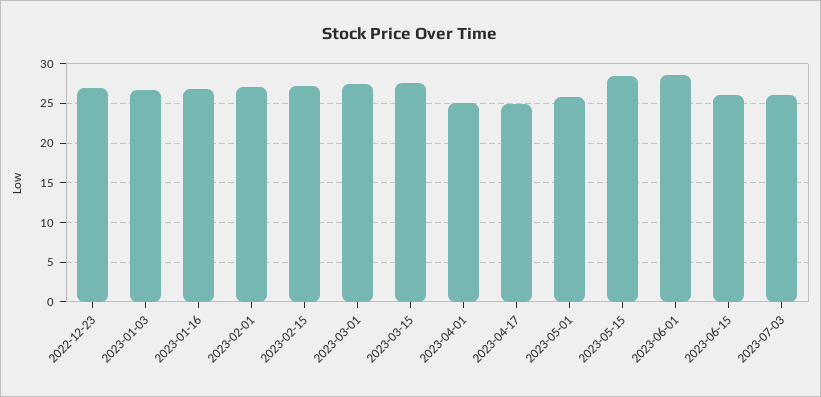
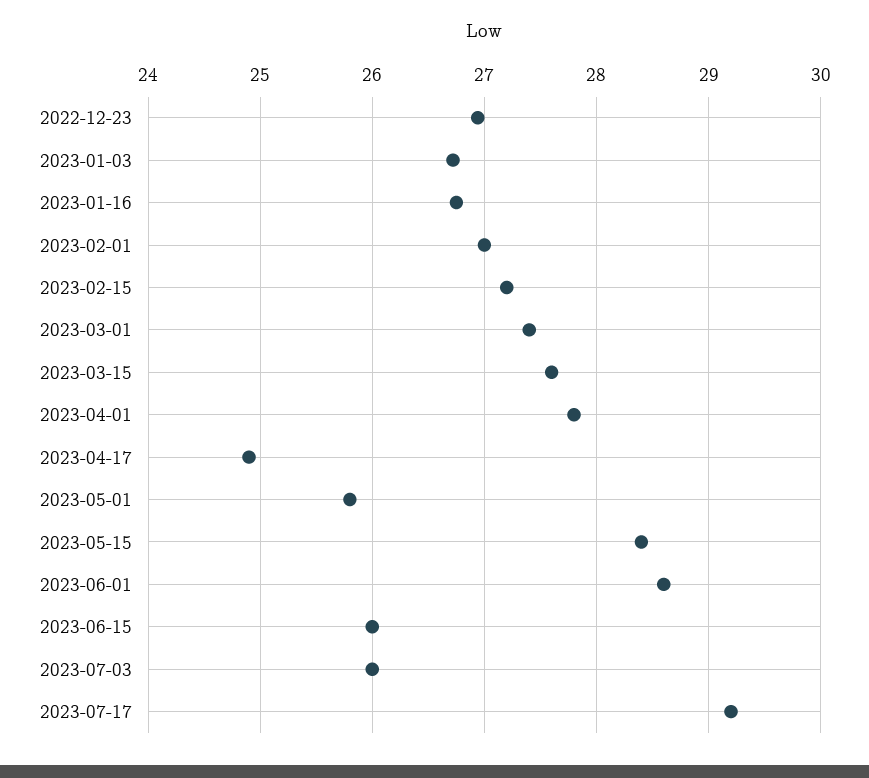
2023-04-01: 25 -> 27.8
2023-07-17: none -> 29.2

